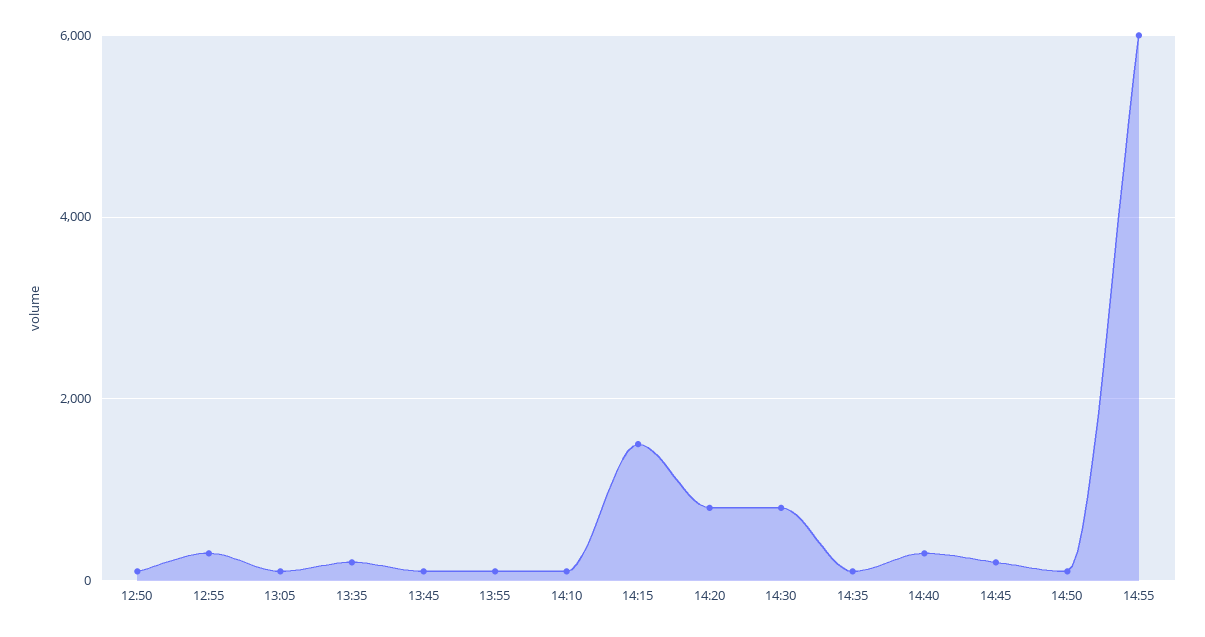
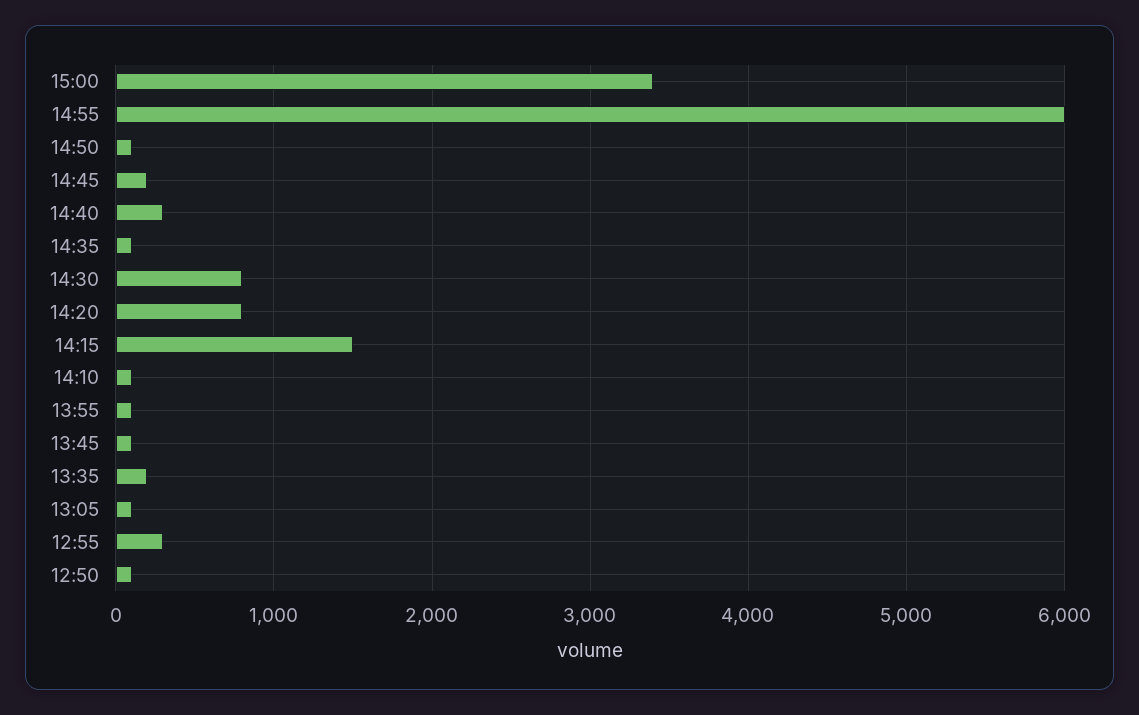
15:00: none -> 3400

